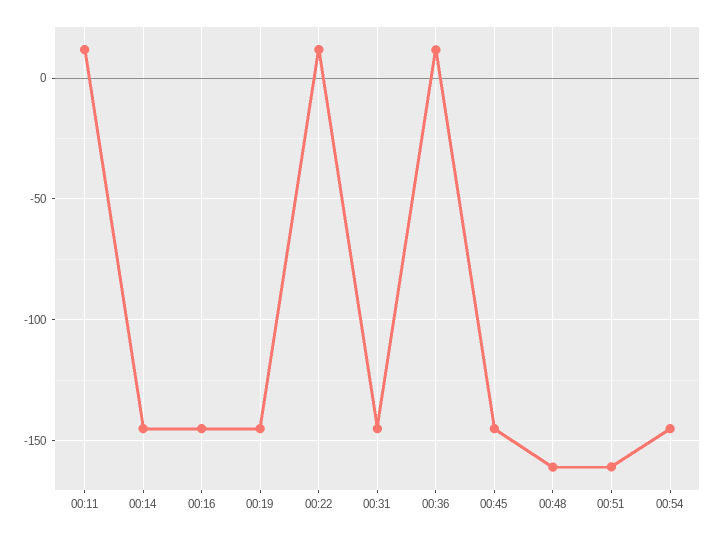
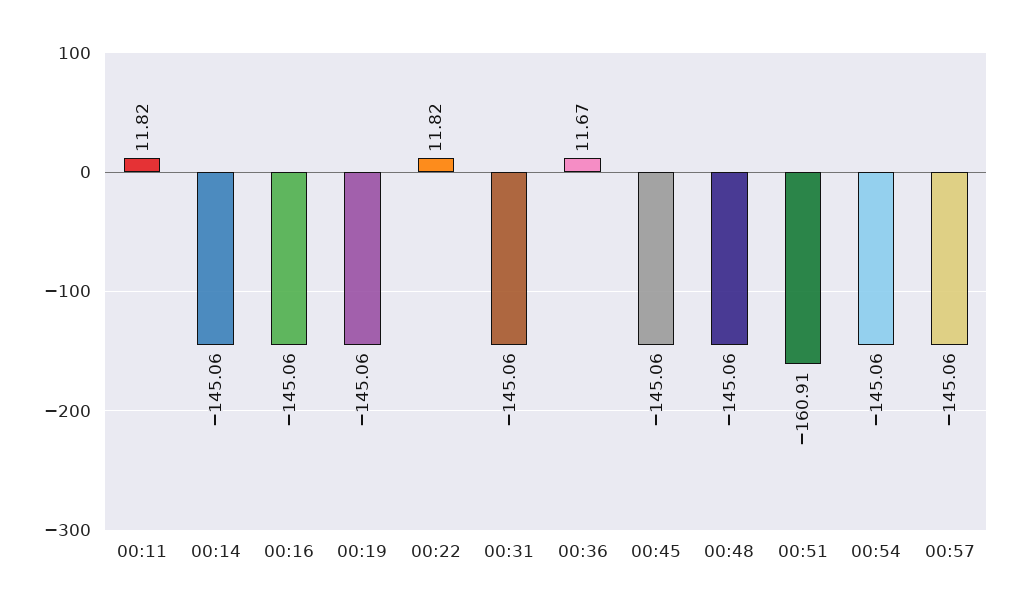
00:48: -160 -> -145.06
00:57: none -> -145.06

